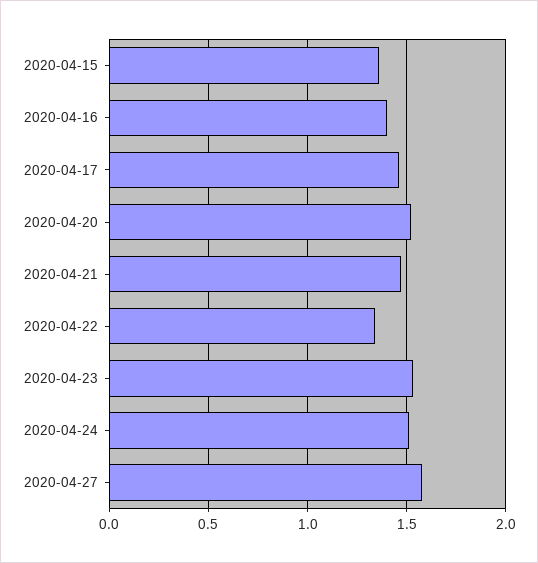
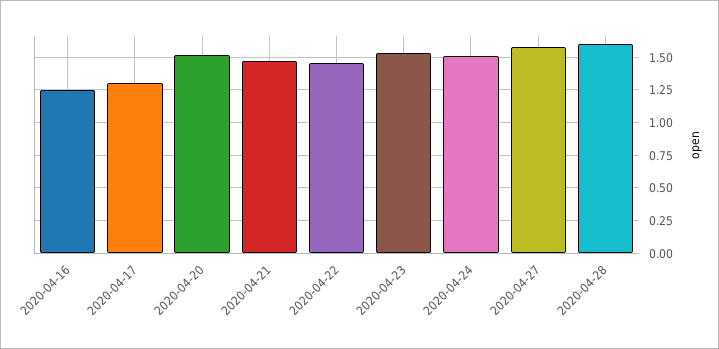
2020-04-15: 1.35 -> none
2020-04-16: 1.4 -> 1.25
2020-04-17: 1.45 -> 1.3
2020-04-22: 1.35 -> 1.45
2020-04-28: none -> 1.6

